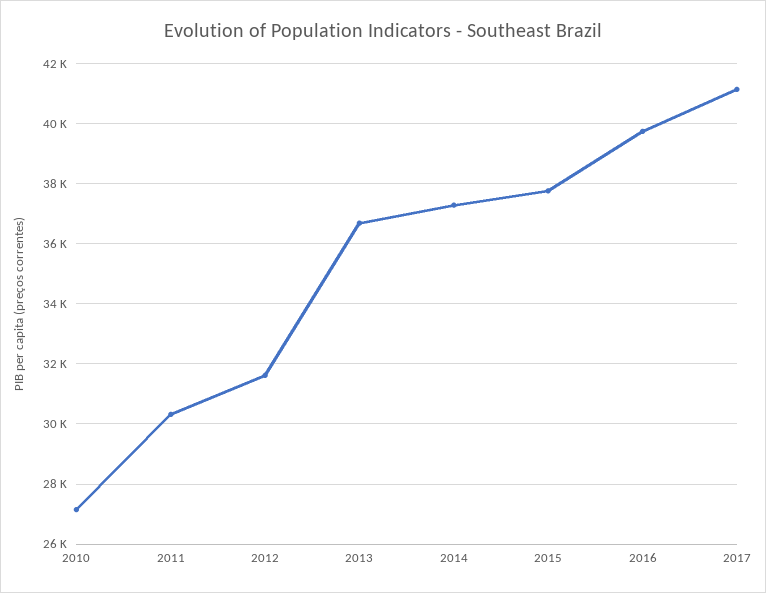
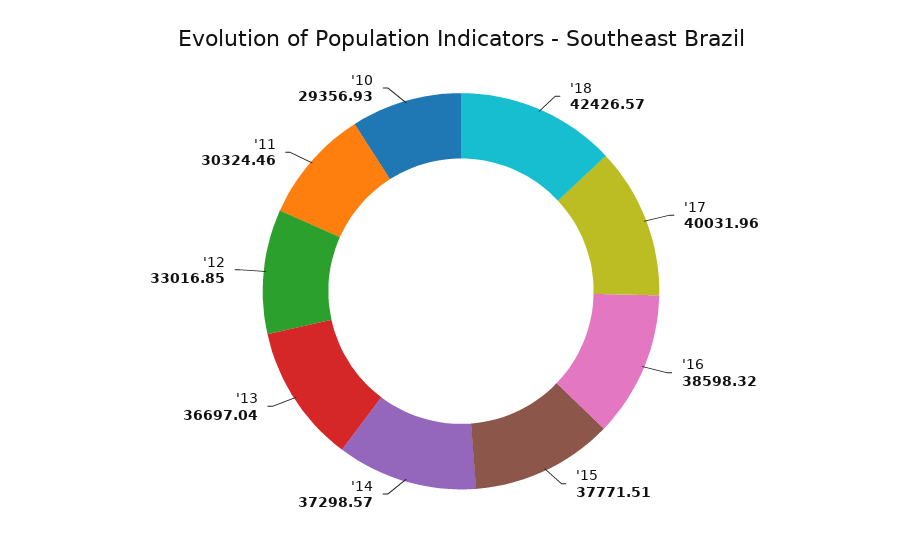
2010: 27200 -> 29356.93
2012: 31600 -> 33016.85
2016: 39800 -> 38598.32
2017: 41200 -> 40031.96
'18: none -> 42426.57

